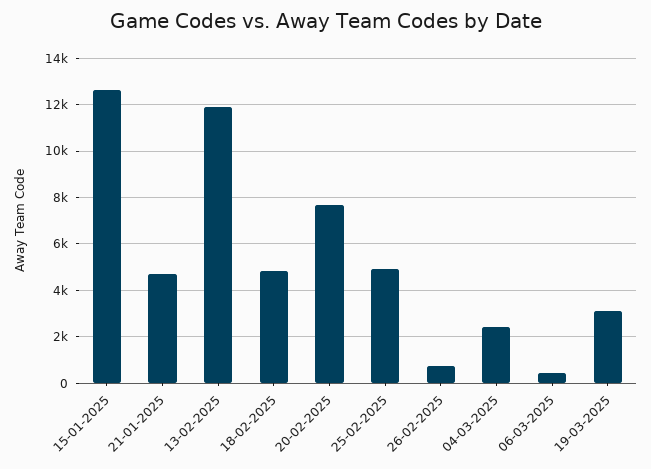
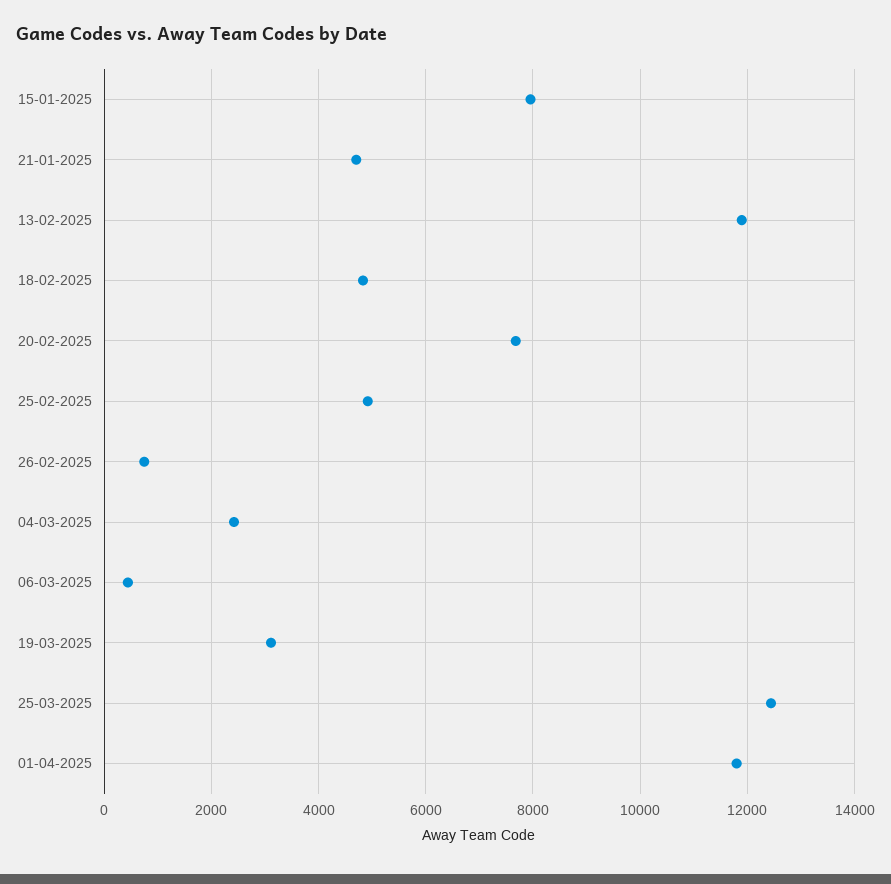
15-01-2025: 12500 -> 8000
25-03-2025: none -> 12400
01-04-2025: none -> 11800

